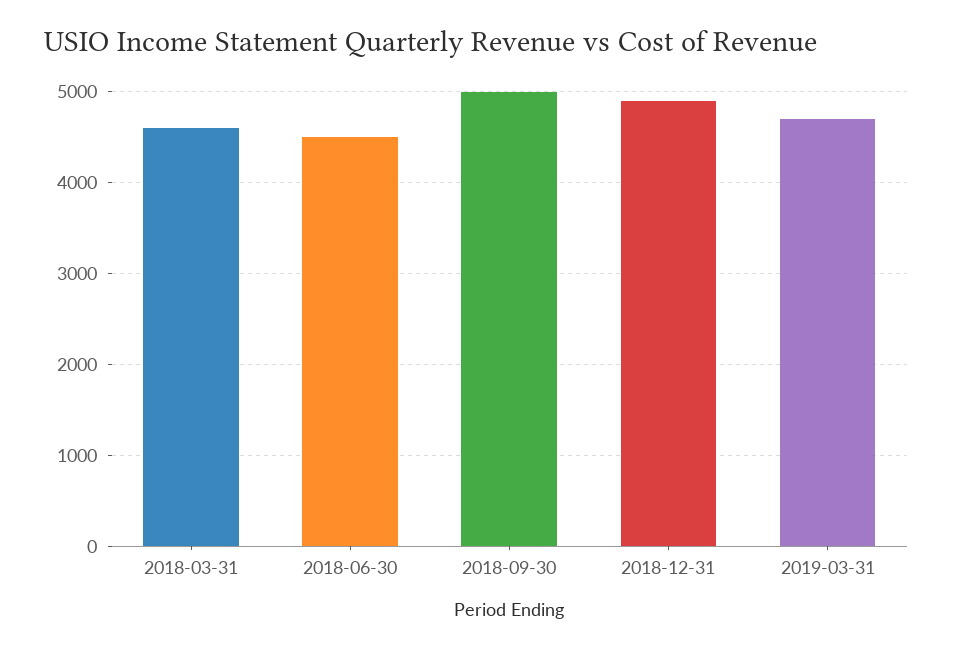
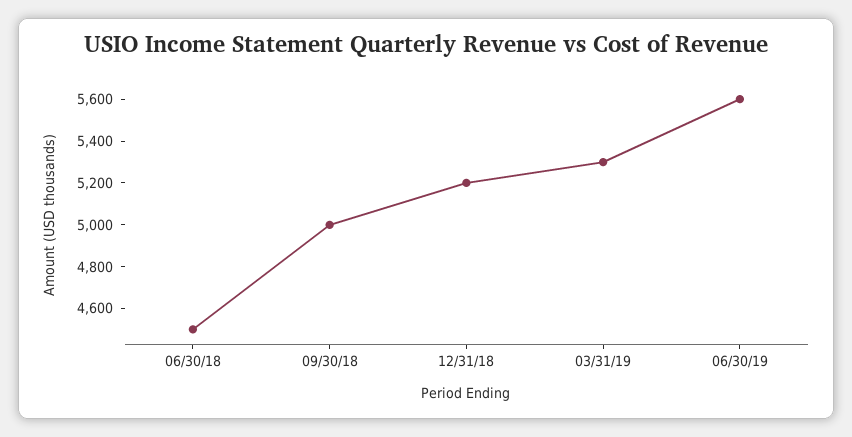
2018-03-31: 4600 -> none
2018-12-31: 4900 -> 5200
2019-03-31: 4700 -> 5300
06/30/19: none -> 5600

